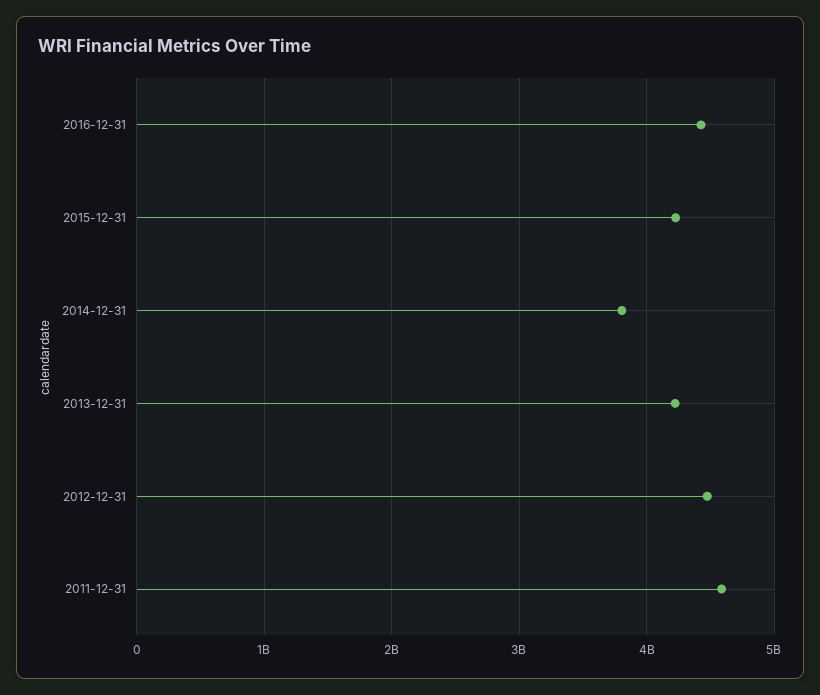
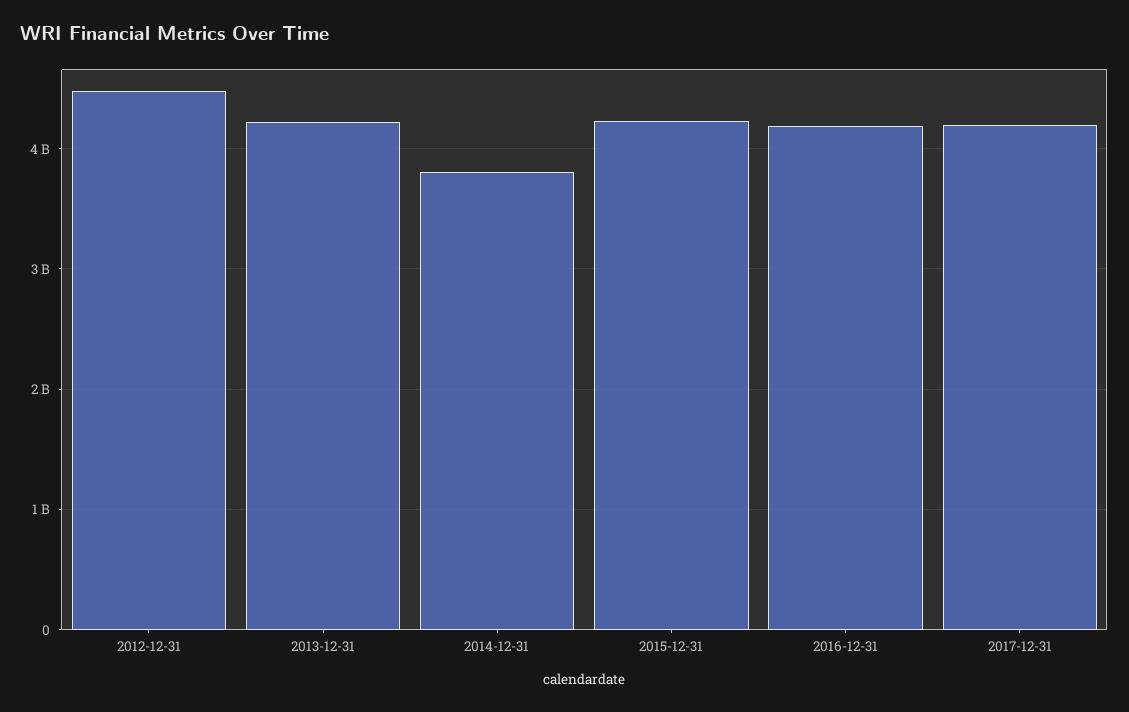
2016-12-31: 4400000000 -> 4200000000
2011-12-31: 4600000000 -> none
2017-12-31: none -> 4200000000

